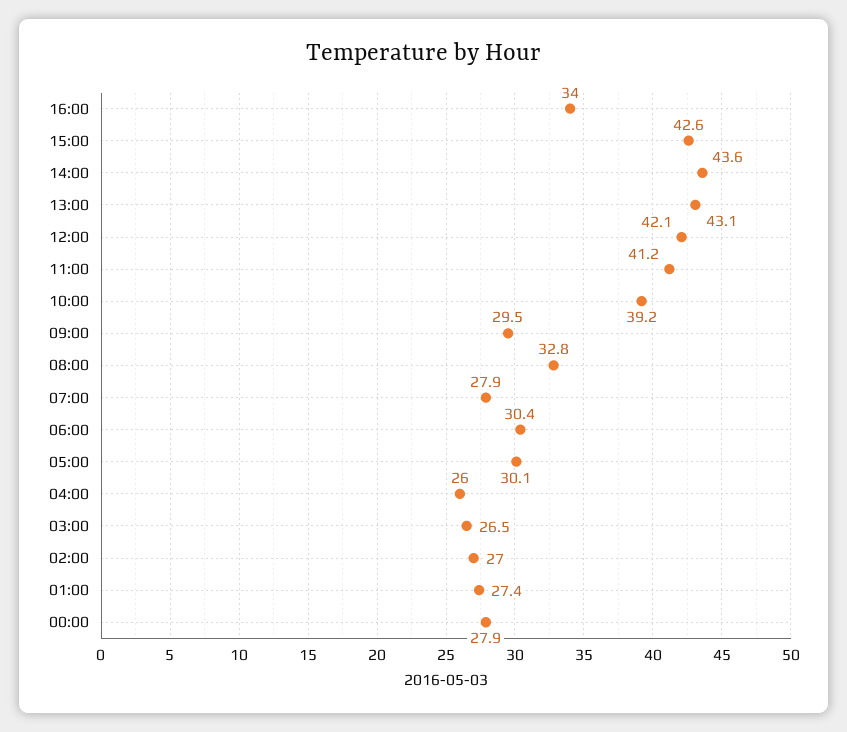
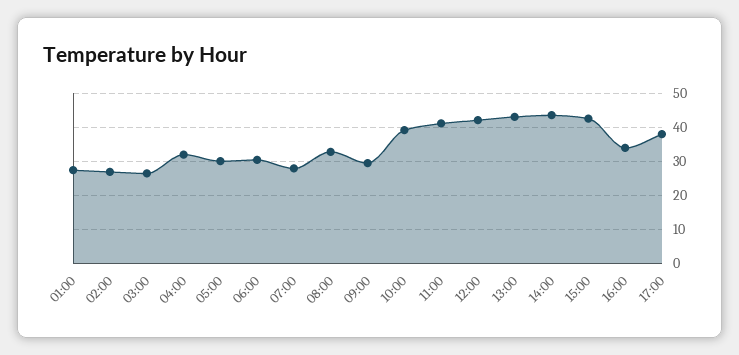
04:00: 26 -> 32
00:00: 27.9 -> none
17:00: none -> 38

